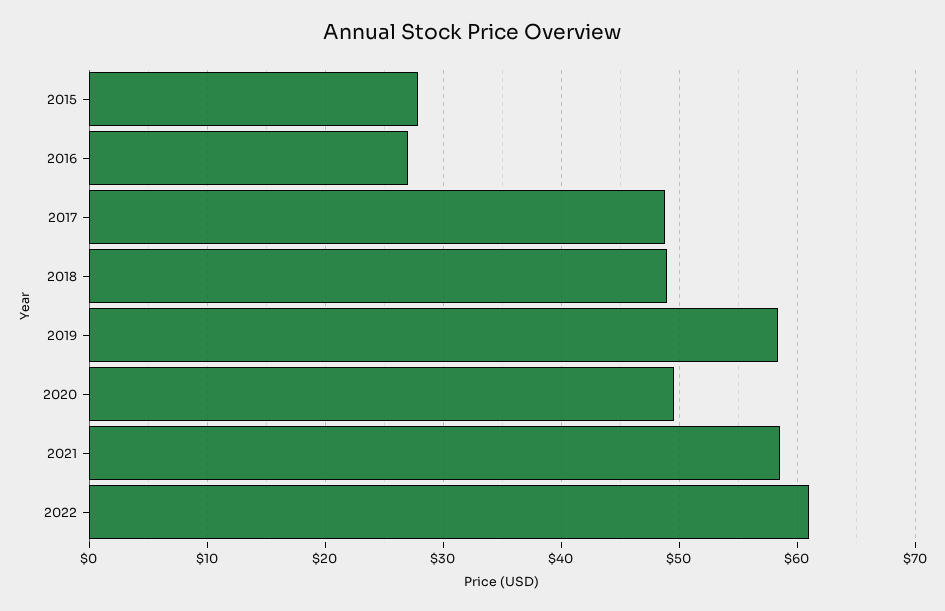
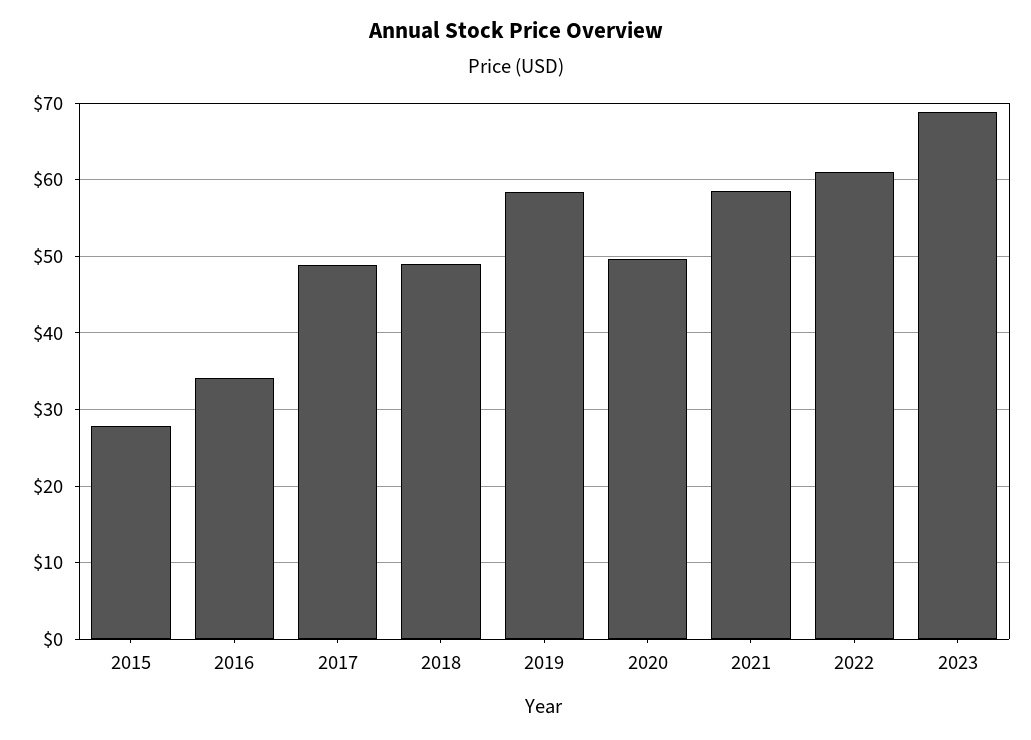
2016: 27 -> 34
2023: none -> 69

